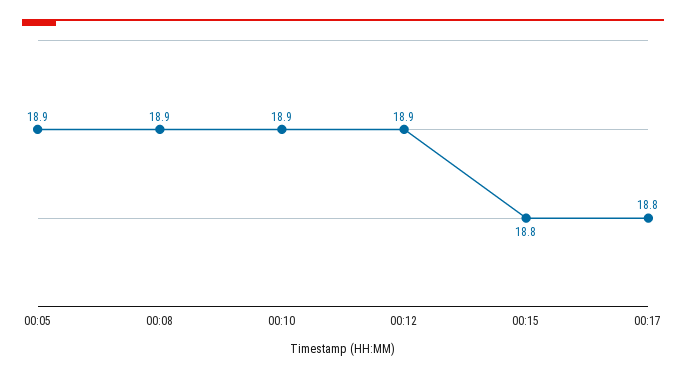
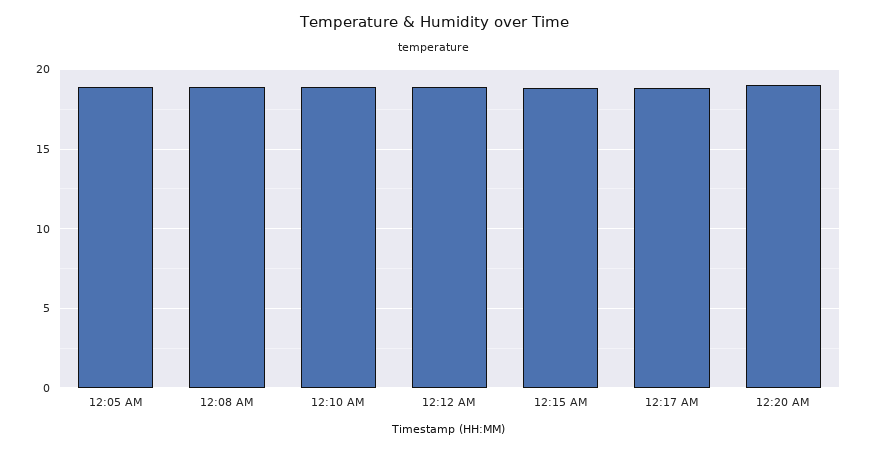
12:20 AM: none -> 19

